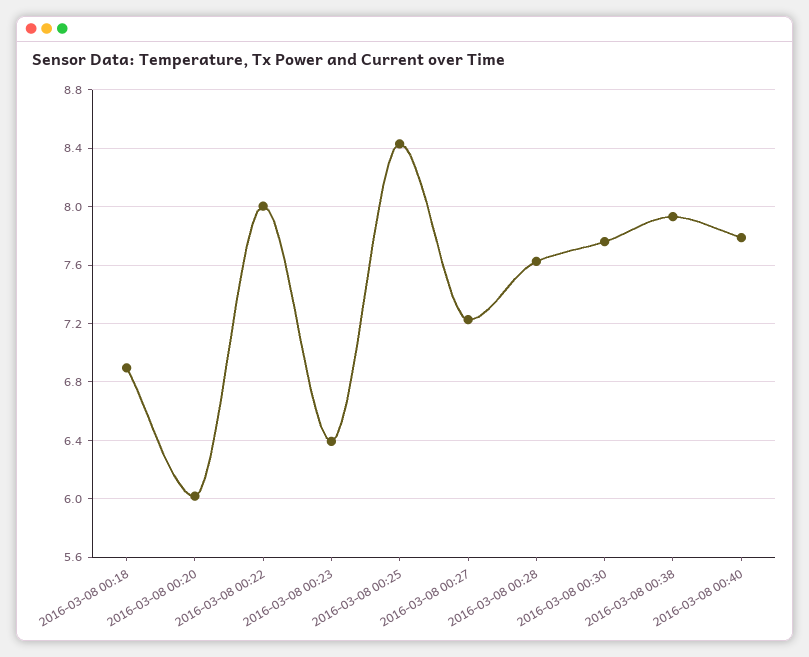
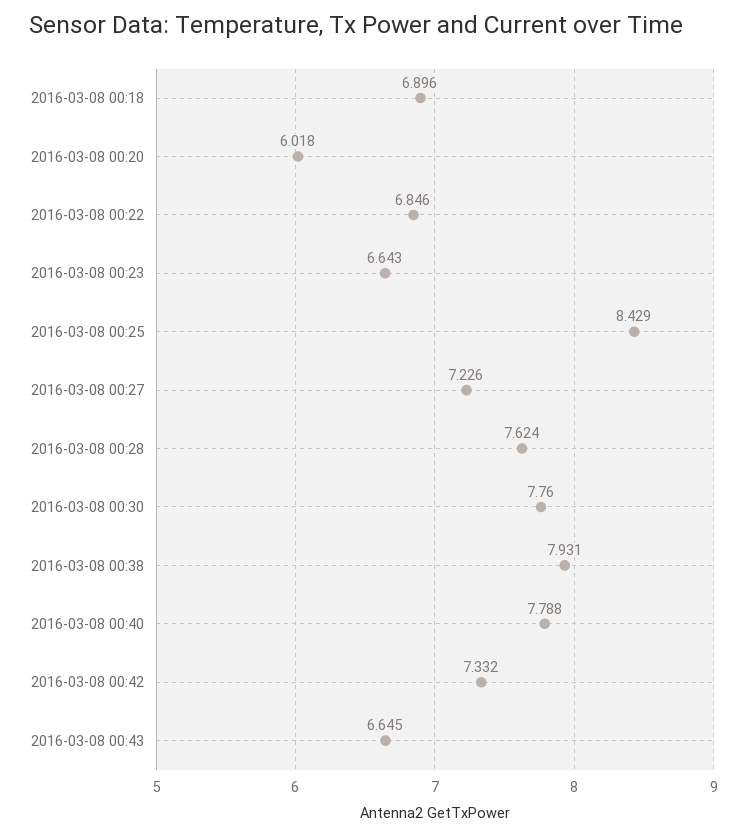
2016-03-08 00:22: 8 -> 6.846
2016-03-08 00:23: 6.4 -> 6.643
2016-03-08 00:42: none -> 7.332
2016-03-08 00:43: none -> 6.645

